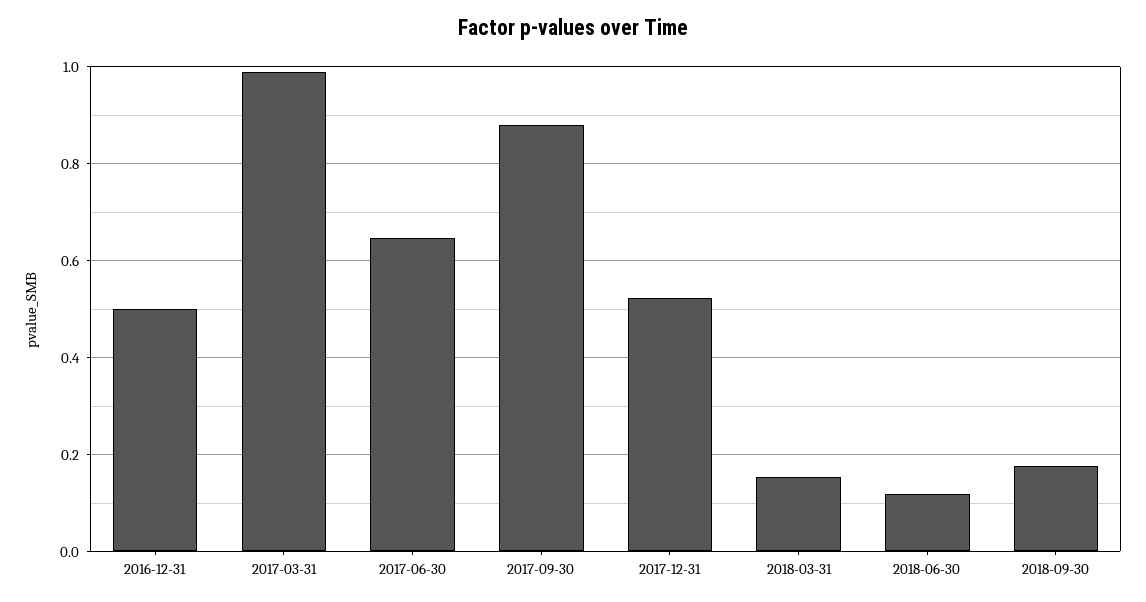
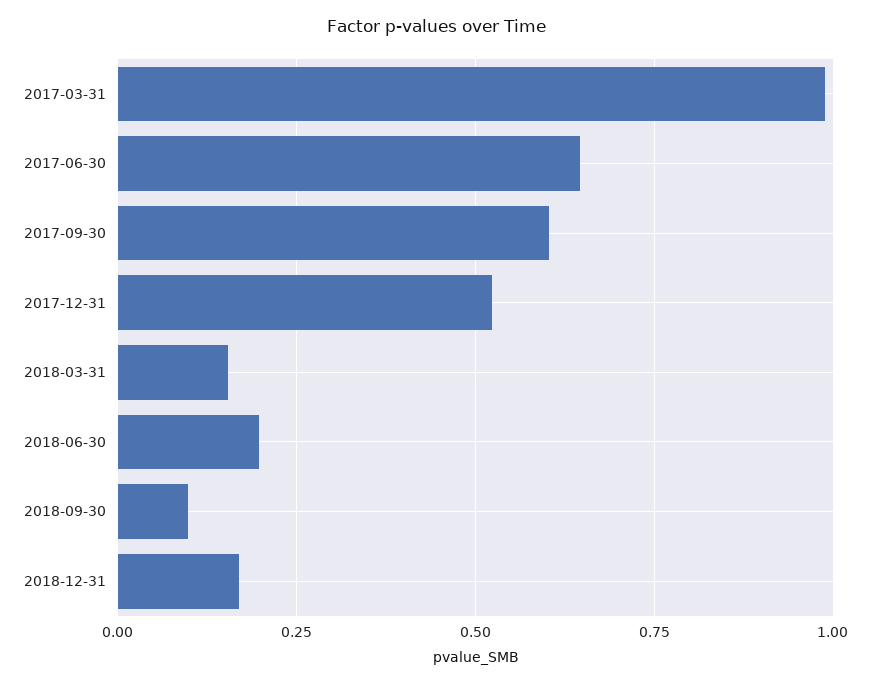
2016-12-31: 0.5 -> none
2017-09-30: 0.88 -> 0.6
2018-06-30: 0.12 -> 0.2
2018-09-30: 0.18 -> 0.1
2018-12-31: none -> 0.175

